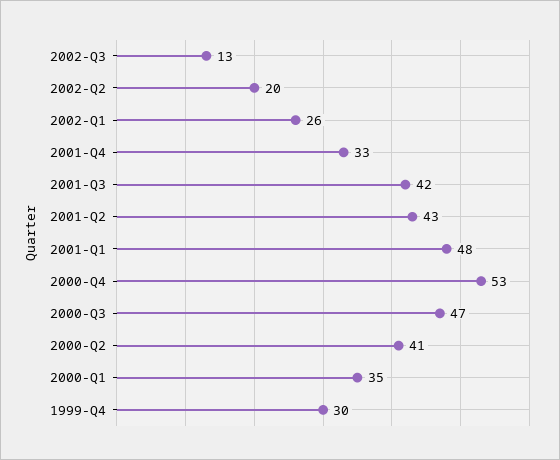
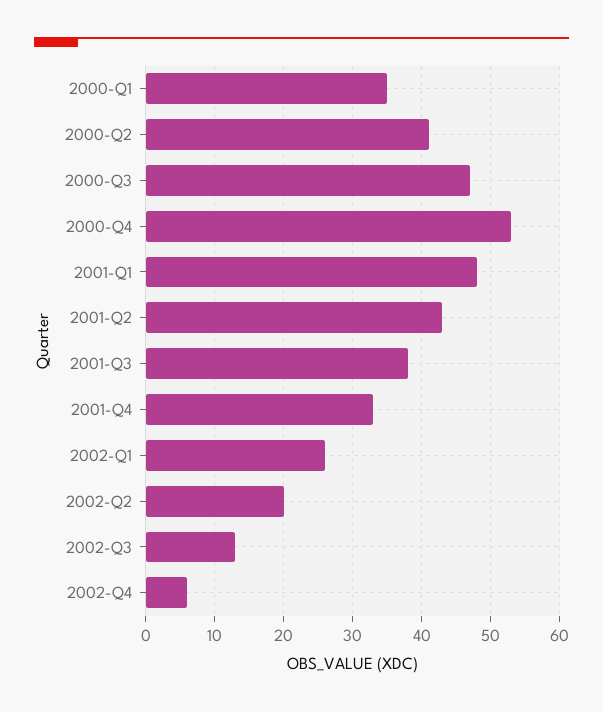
2001-Q3: 42 -> 38
1999-Q4: 30 -> none
2002-Q4: none -> 6

